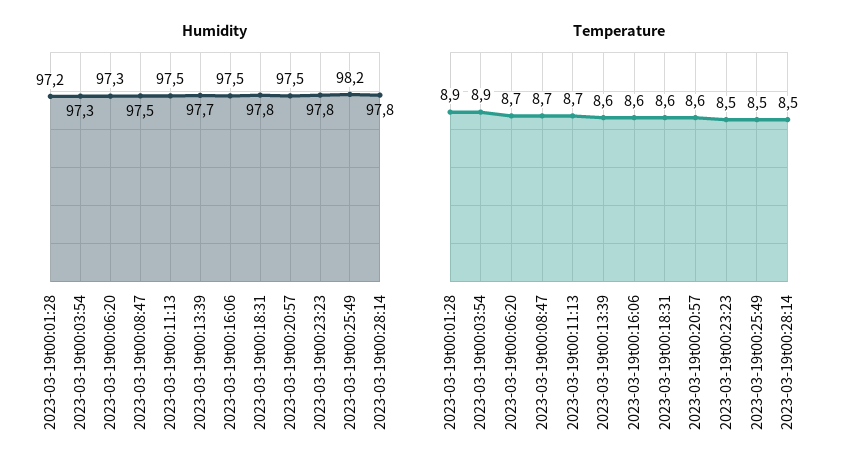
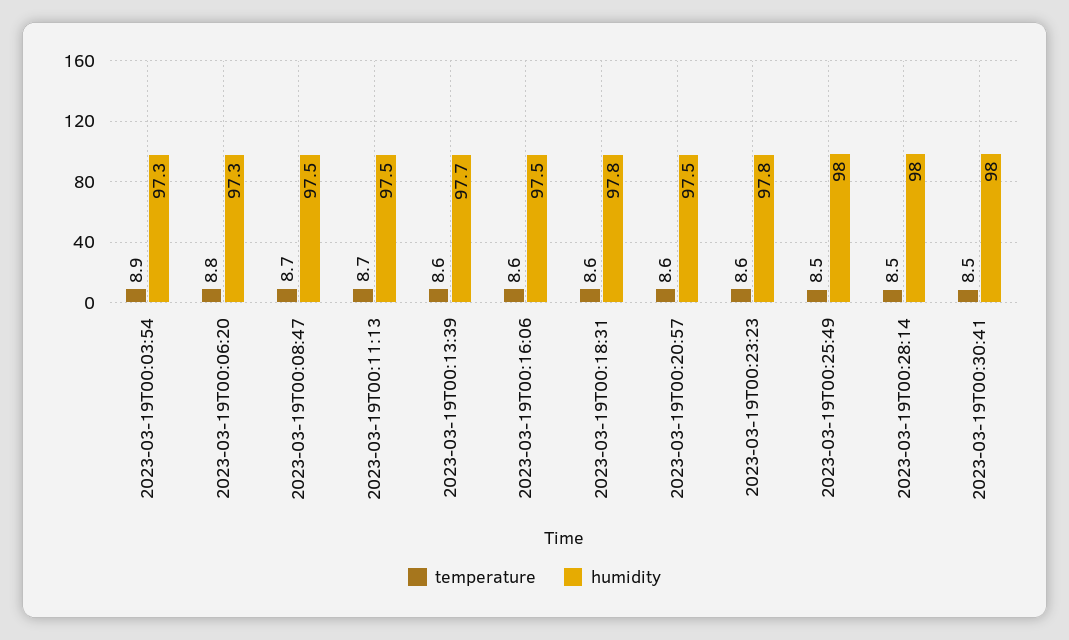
Humidity, 2023-03-19t00:01:28: 97.2 -> none
Humidity, 2023-03-19t00:25:49: 98.2 -> 98
Humidity, 2023-03-19t00:28:14: 97.8 -> 98
Temperature, 2023-03-19t00:01:28: 8.9 -> none
Temperature, 2023-03-19t00:06:20: 8.7 -> 8.8
Temperature, 2023-03-19t00:23:23: 8.5 -> 8.6
Temperature, 2023-03-19T00:30:41: none -> 8.5
Humidity, 2023-03-19T00:30:41: none -> 98

